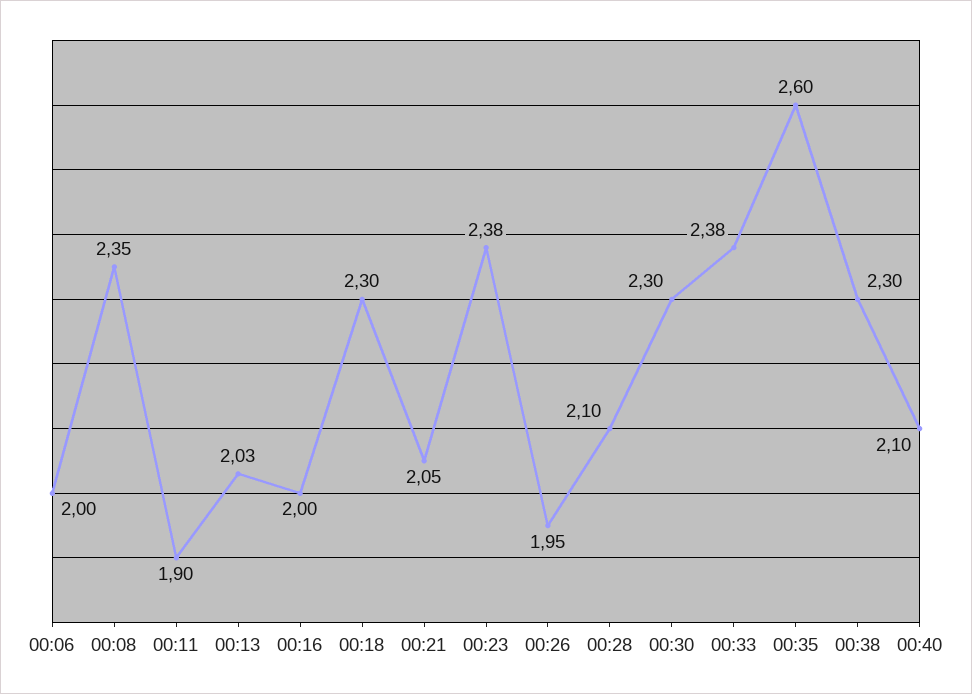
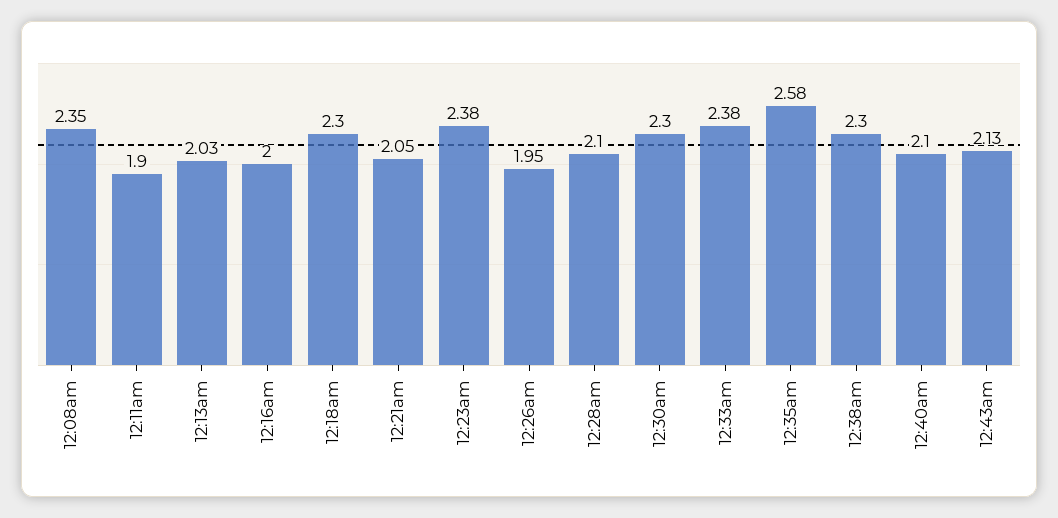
00:06: 2 -> none
00:35: 2.6 -> 2.58
12:43am: none -> 2.13

